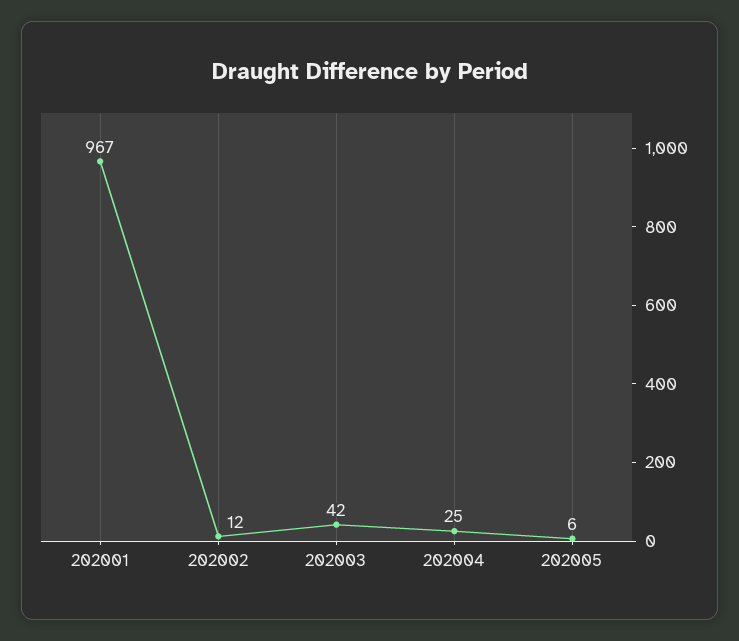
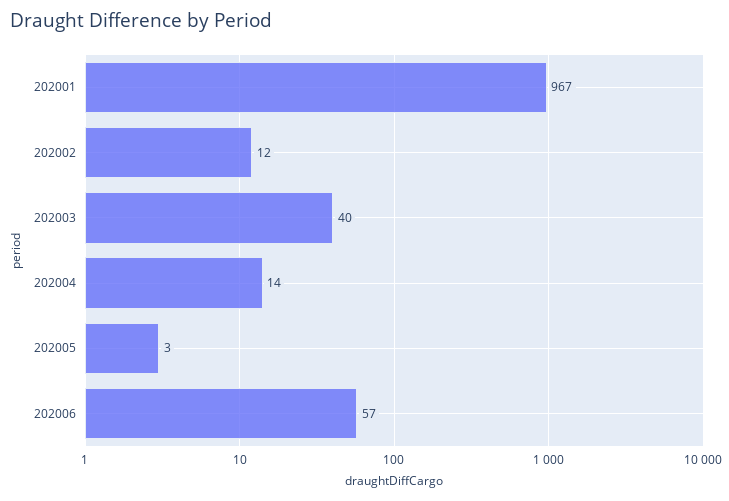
202003: 42 -> 40
202004: 25 -> 14
202005: 6 -> 3
202006: none -> 57

